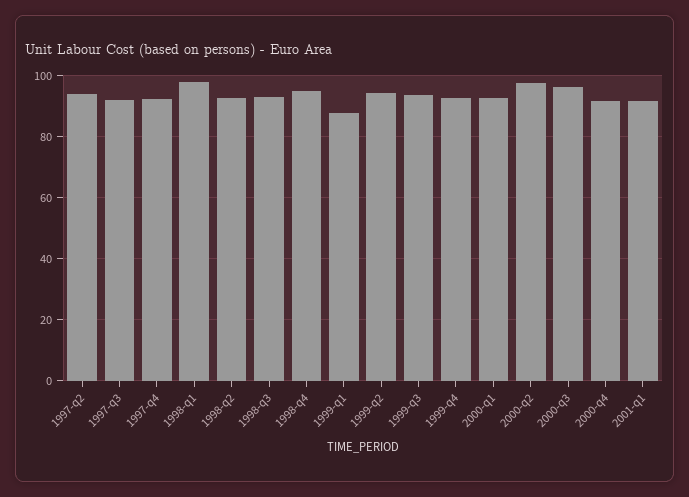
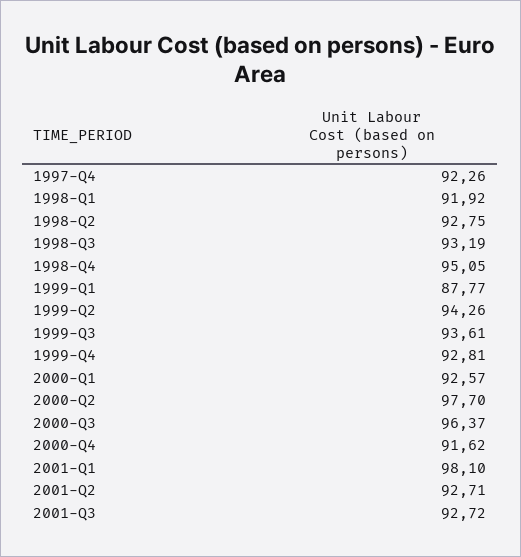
1997-q2: 94 -> none
1997-q3: 92 -> none
1998-q1: 98 -> 91.92
2001-q1: 92 -> 98.1
2001-Q2: none -> 92.71
2001-Q3: none -> 92.72

